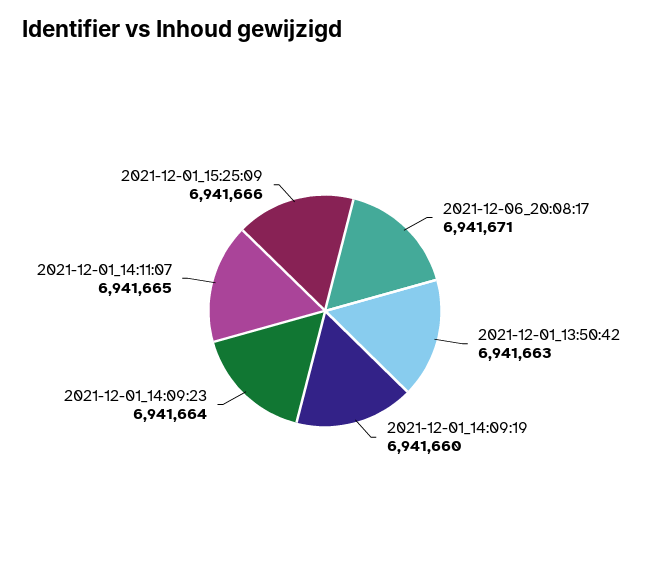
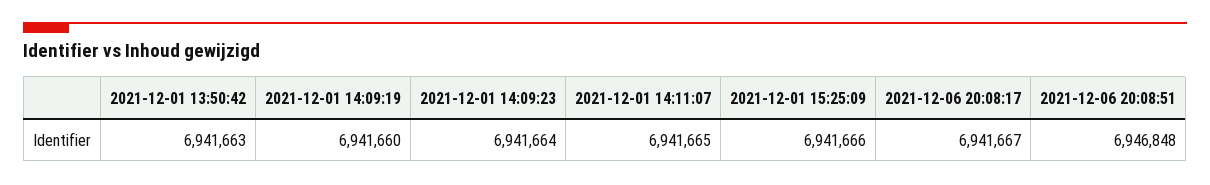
2021-12-06_20:08:17: 6941671 -> 6941667
2021-12-06 20:08:51: none -> 6946848

